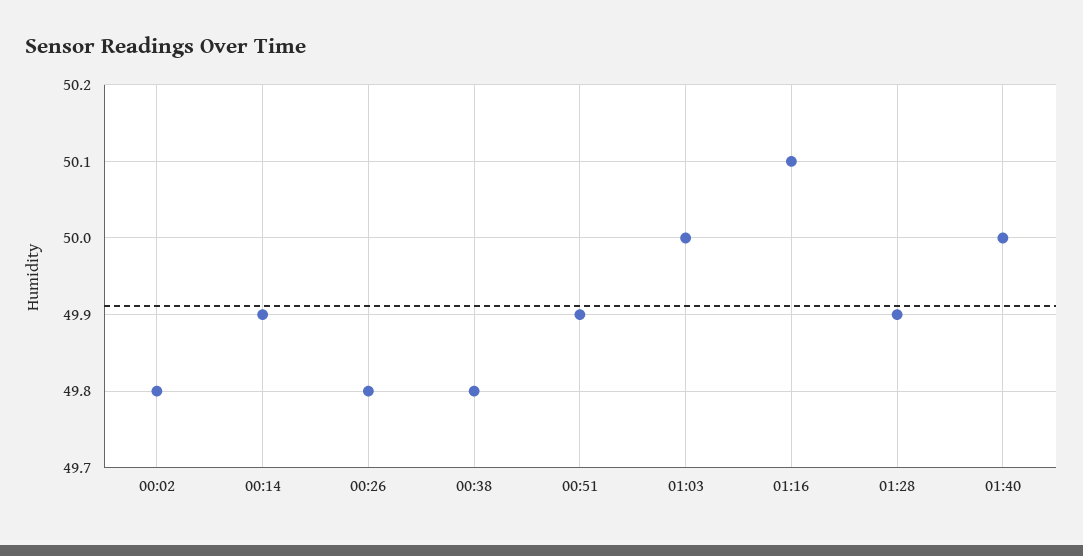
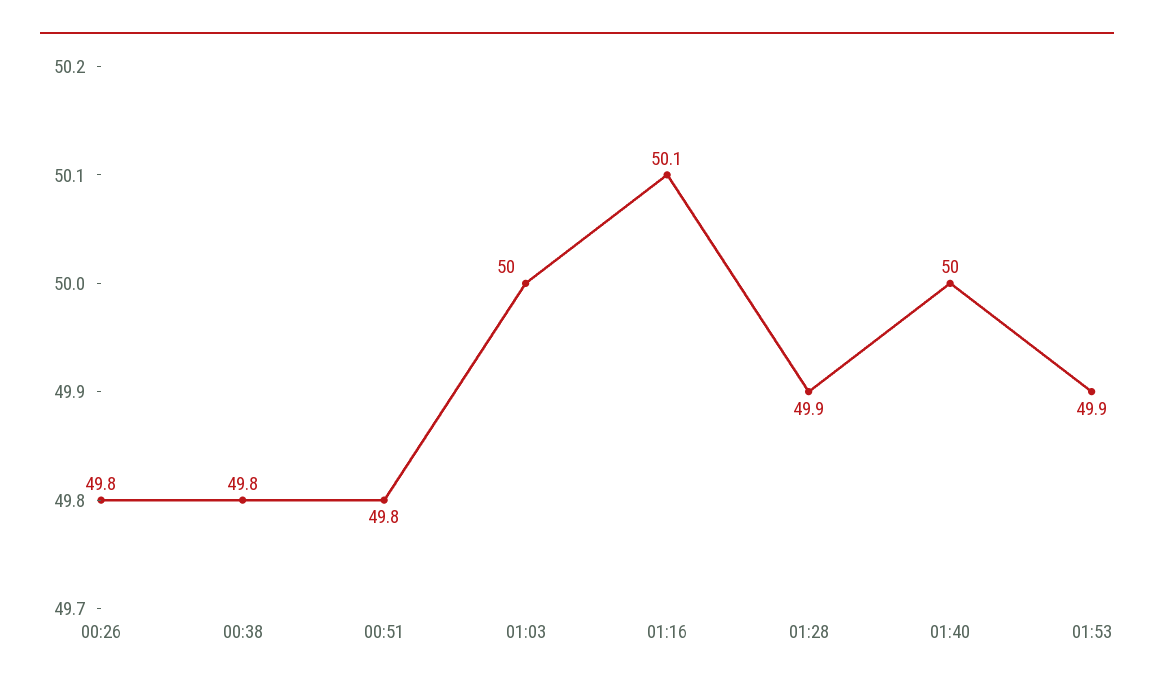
00:02: 49.8 -> none
00:14: 49.9 -> none
00:51: 49.9 -> 49.8
01:53: none -> 49.9

